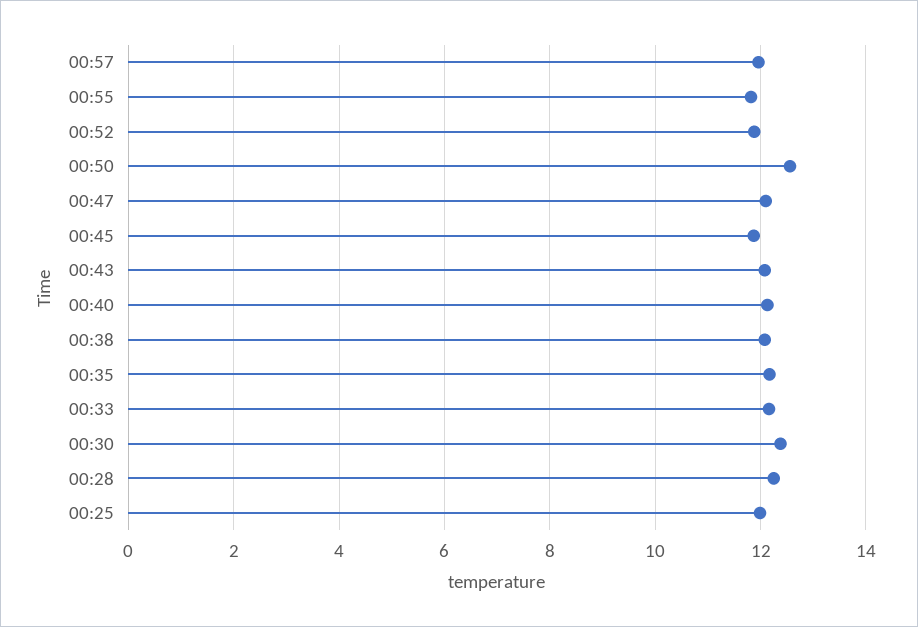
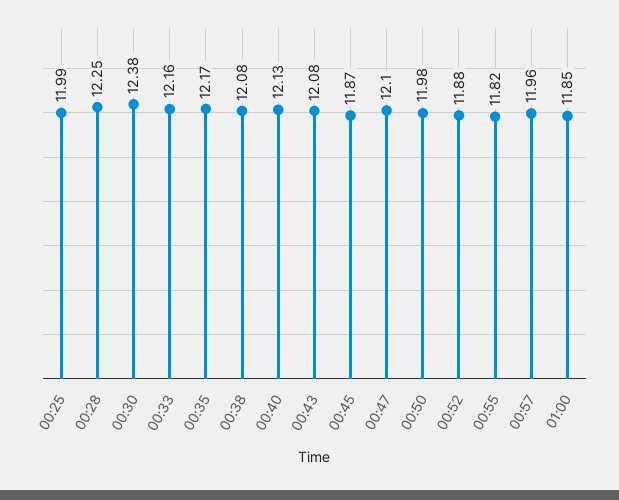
00:50: 12.6 -> 11.98
01:00: none -> 11.85

